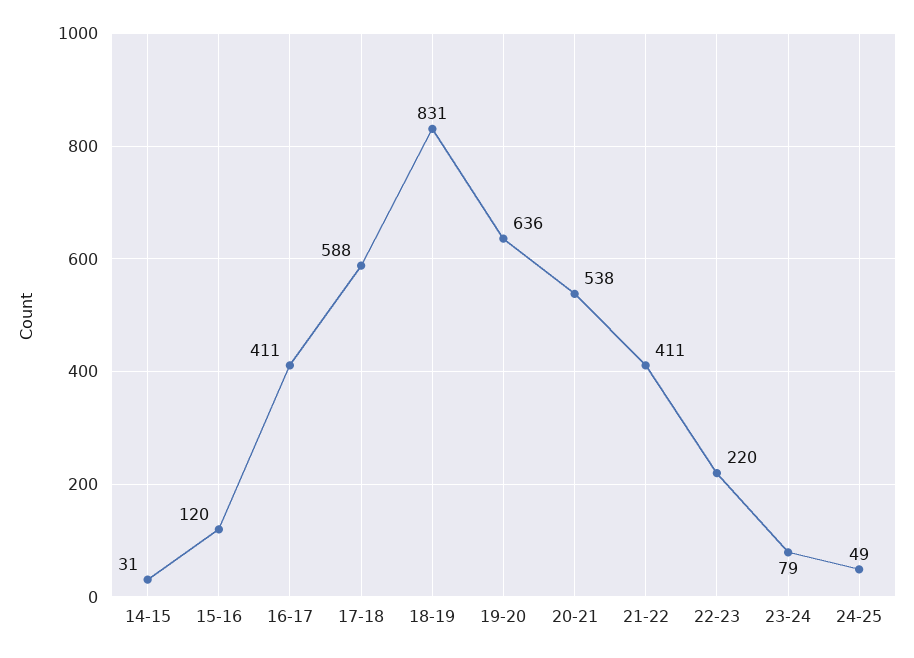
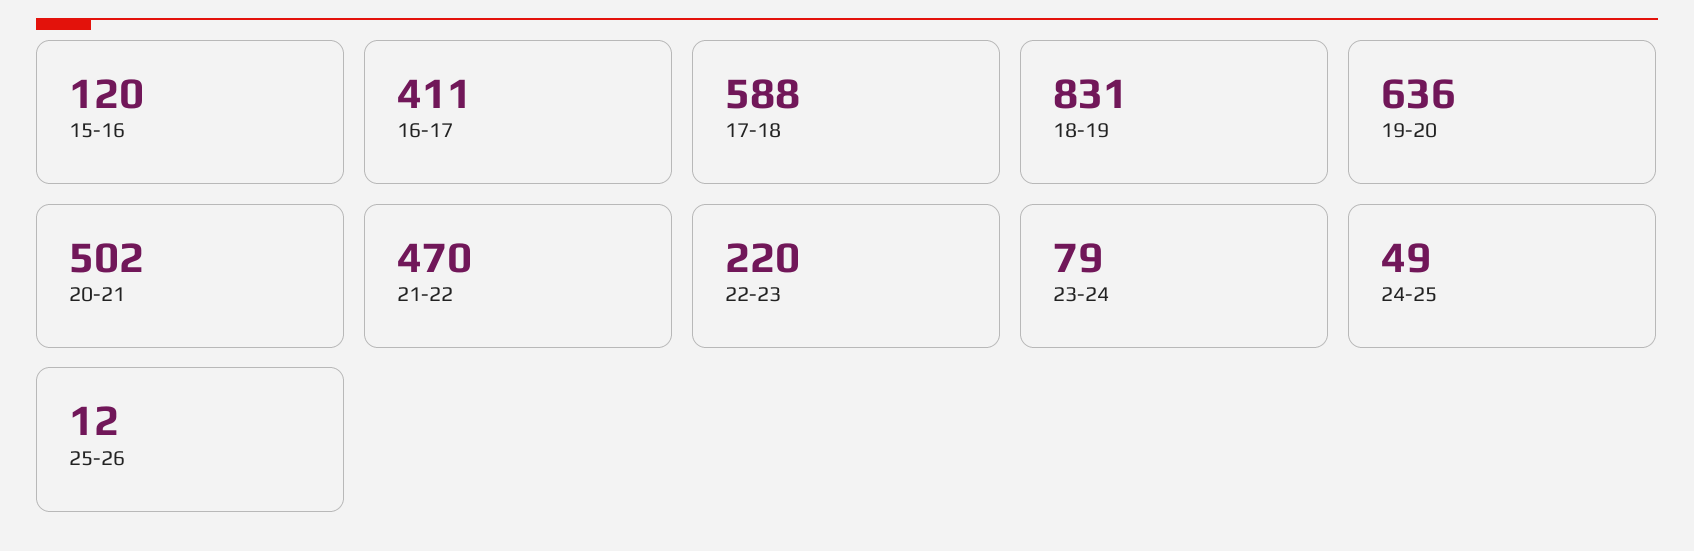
14-15: 31 -> none
20-21: 538 -> 502
21-22: 411 -> 470
25-26: none -> 12

